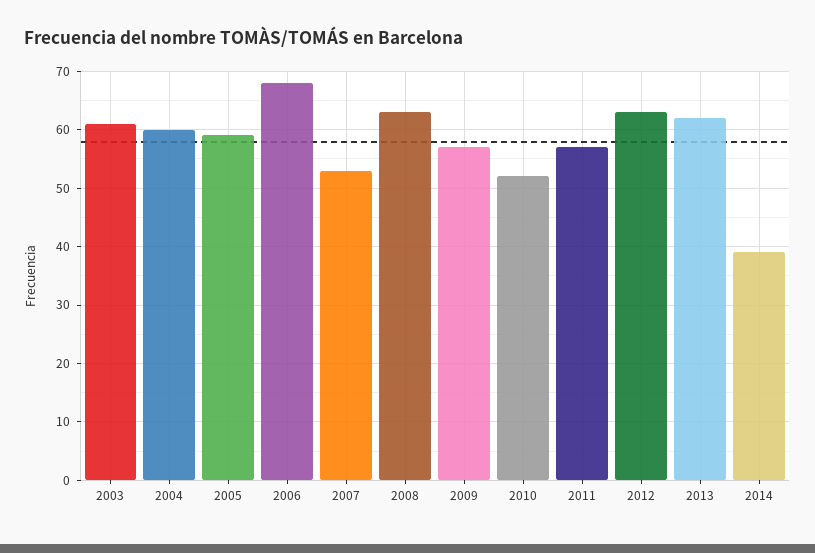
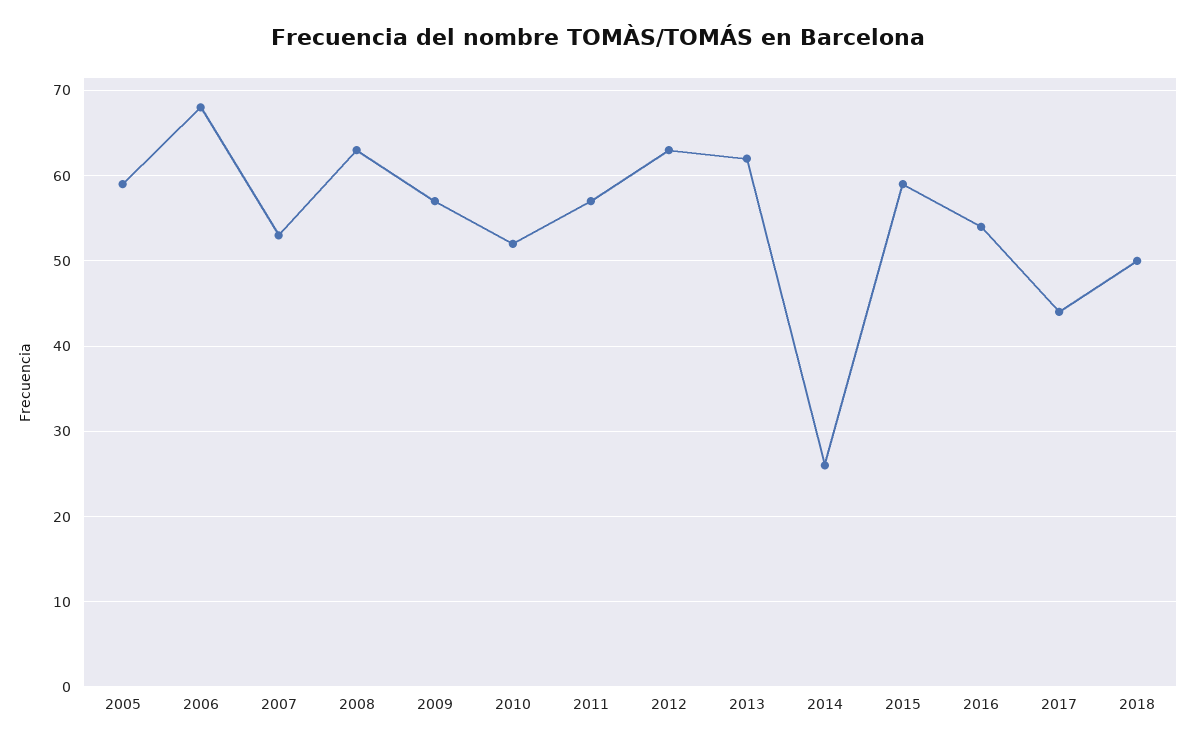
2003: 60 -> none
2004: 60 -> none
2014: 40 -> 26
2015: none -> 59
2016: none -> 54
2017: none -> 44
2018: none -> 50

